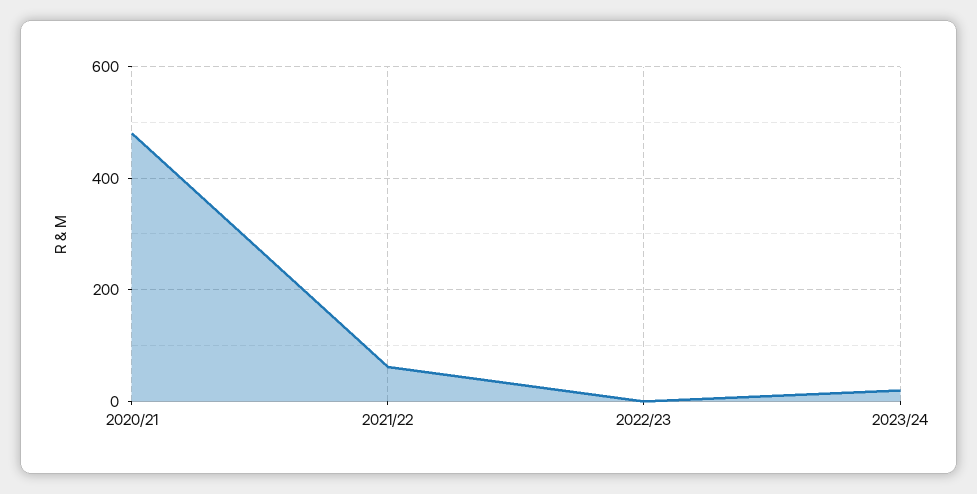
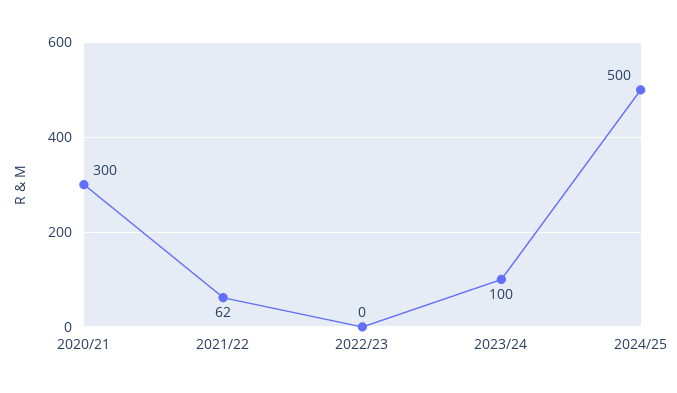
2020/21: 480 -> 300
2023/24: 20 -> 100
2024/25: none -> 500

